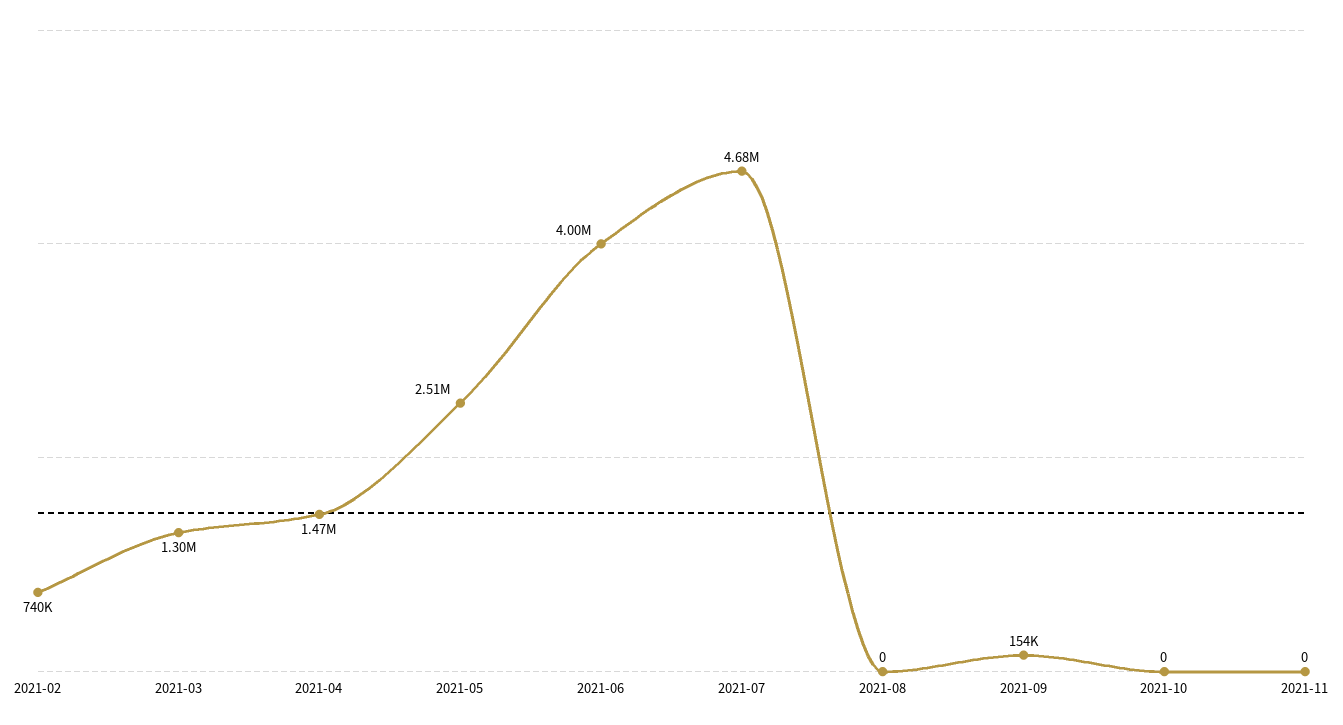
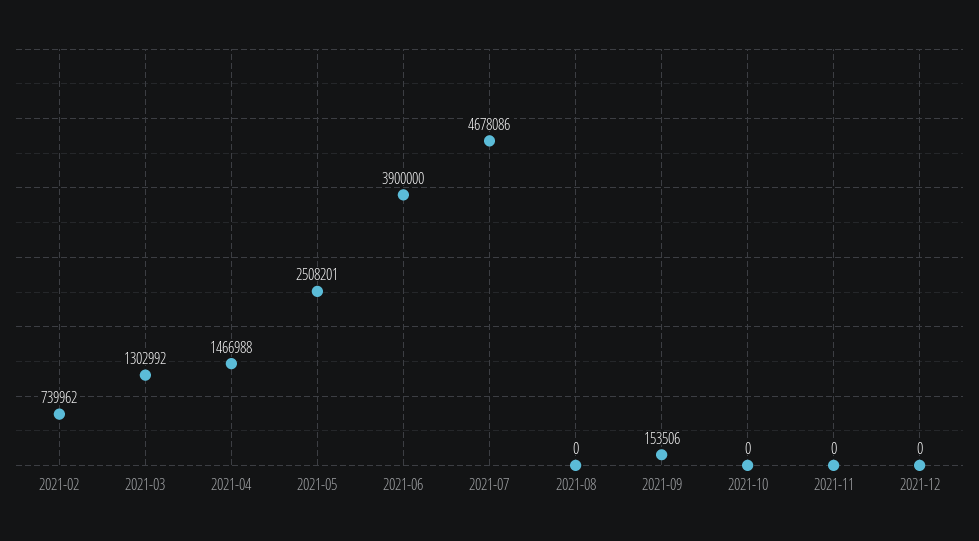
2021-06: 4000000 -> 3900000
2021-12: none -> 0

